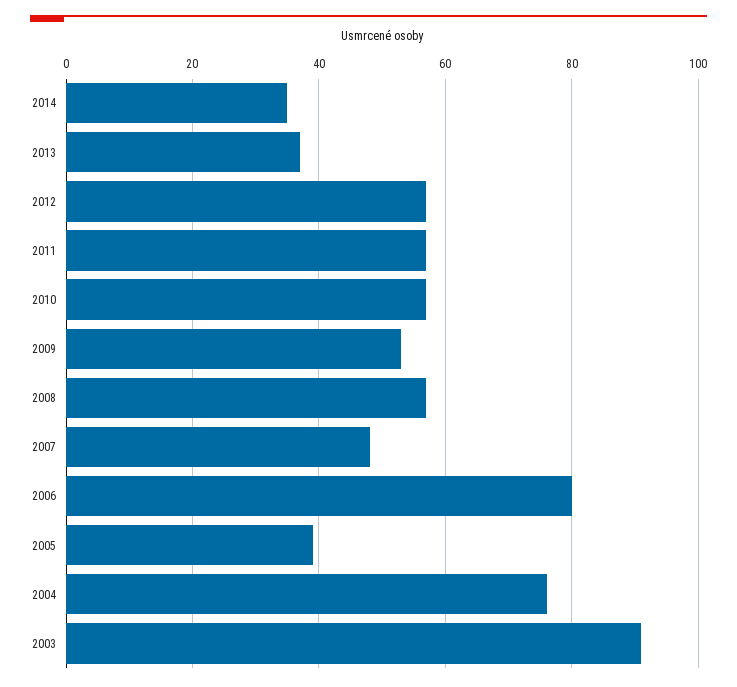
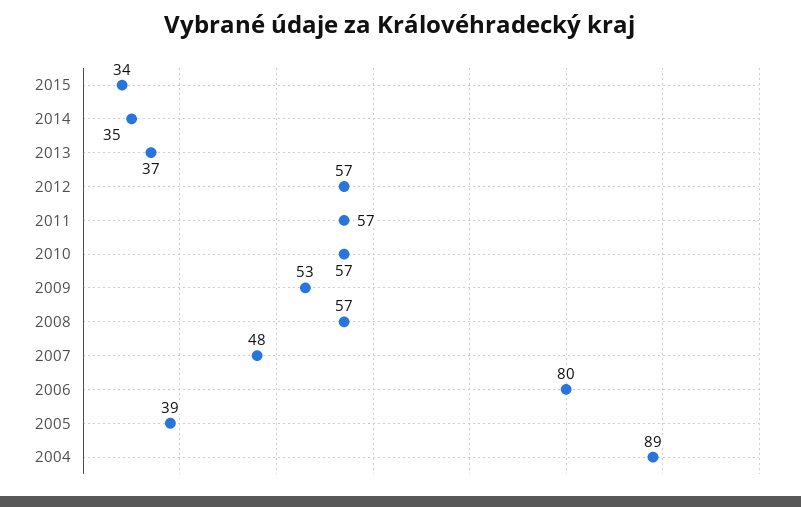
2004: 75 -> 89
2003: 90 -> none
2015: none -> 34

